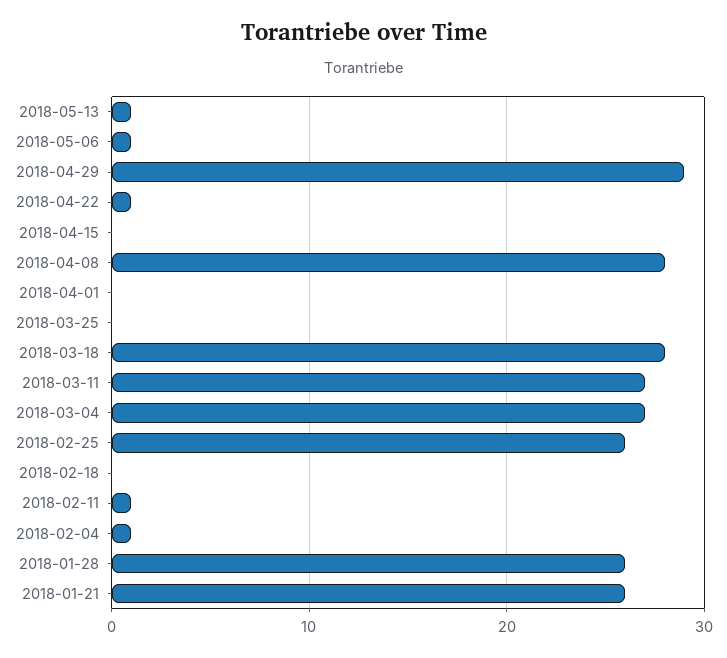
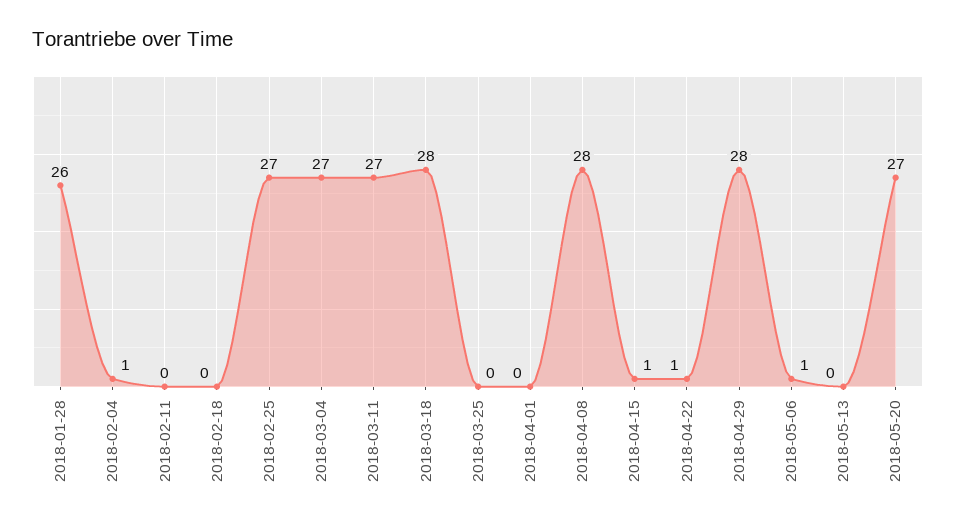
2018-05-13: 1 -> 0
2018-04-29: 29 -> 28
2018-04-15: 0 -> 1
2018-02-25: 26 -> 27
2018-02-11: 1 -> 0
2018-01-21: 26 -> none
2018-05-20: none -> 27

